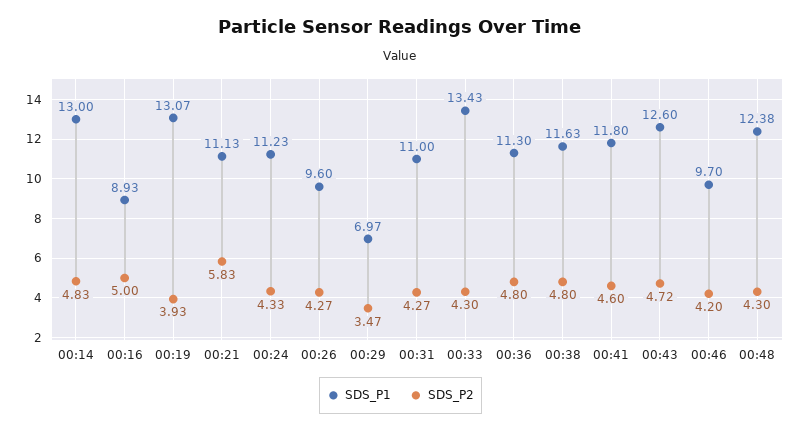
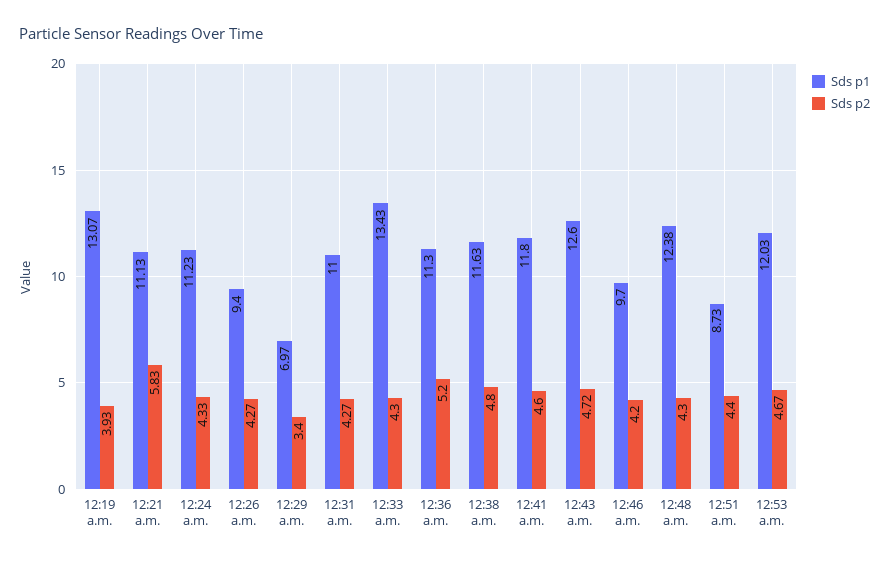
SDS_P1, 00:14: 13 -> none
SDS_P2, 00:14: 4.83 -> none
SDS_P1, 00:16: 8.93 -> none
SDS_P2, 00:16: 5 -> none
SDS_P1, 00:26: 9.6 -> 9.4
SDS_P2, 00:29: 3.47 -> 3.4
SDS_P2, 00:36: 4.8 -> 5.2
SDS_P1, 12:51 a.m.: none -> 8.73
SDS_P2, 12:51 a.m.: none -> 4.4
SDS_P1, 12:53 a.m.: none -> 12.03
SDS_P2, 12:53 a.m.: none -> 4.67

